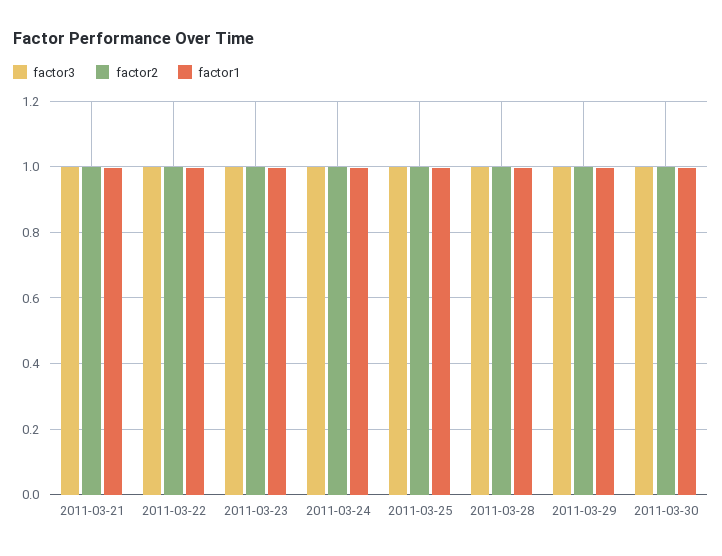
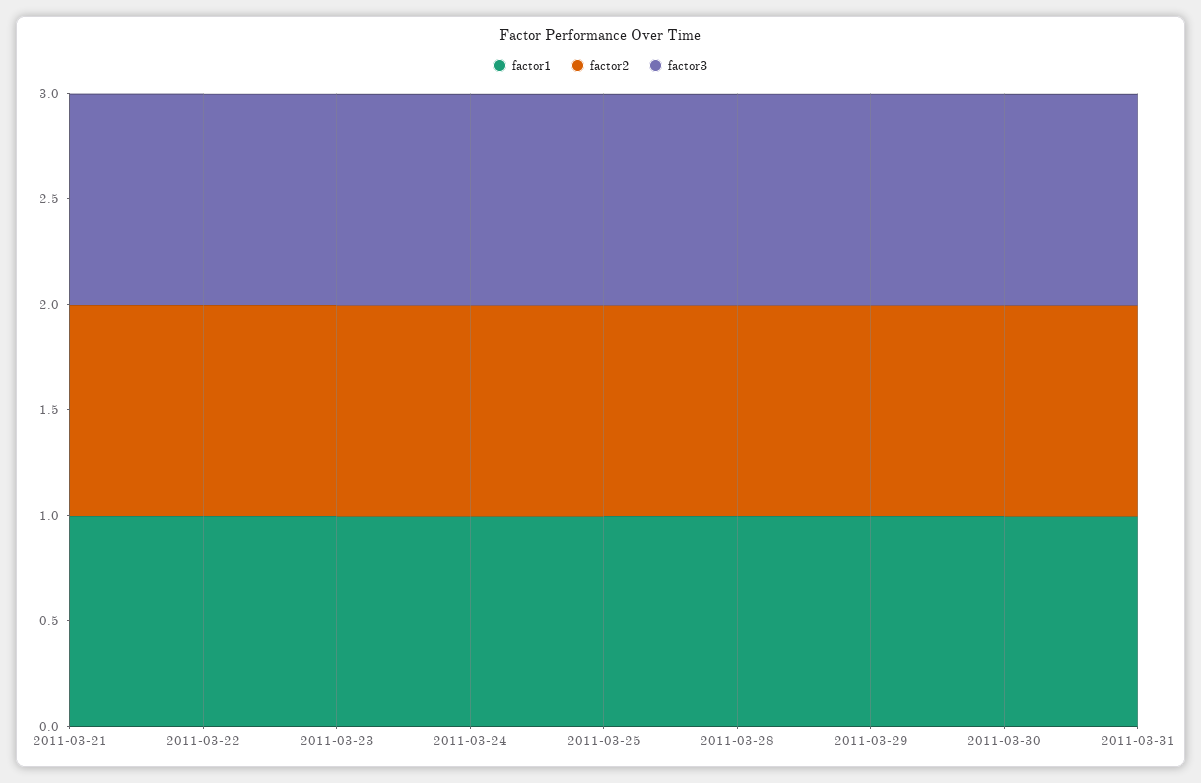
factor1, 2011-03-31: none -> 1
factor2, 2011-03-31: none -> 1
factor3, 2011-03-31: none -> 1

